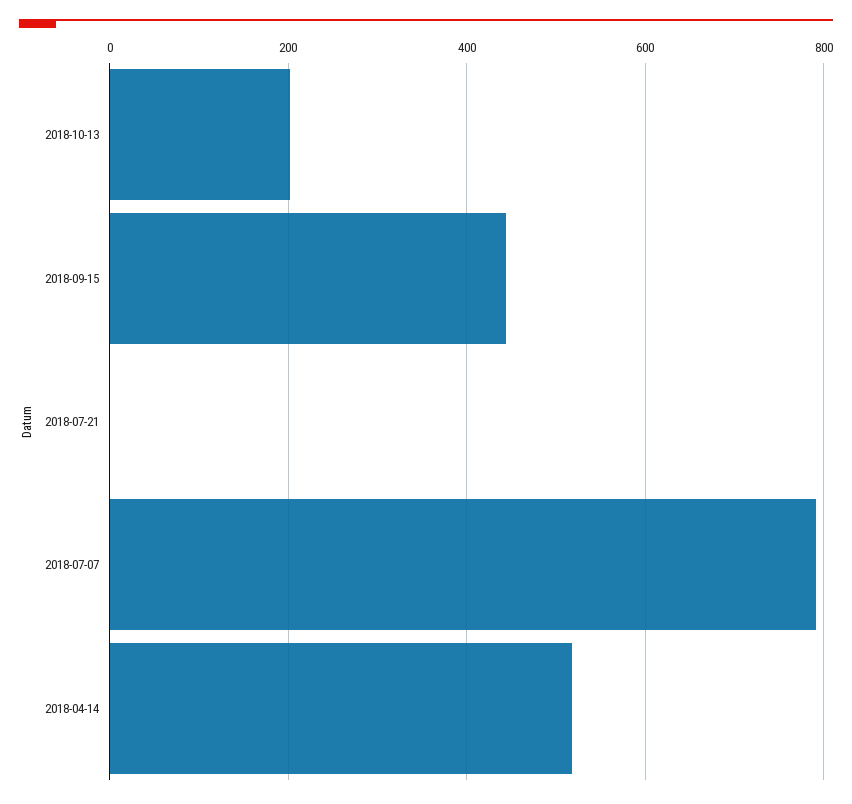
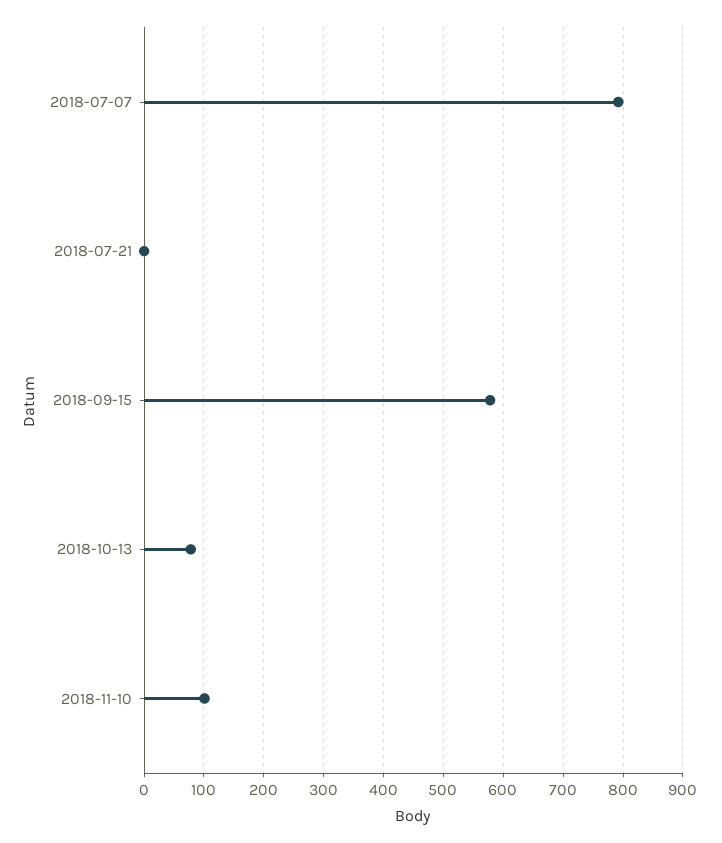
2018-10-13: 200 -> 80
2018-09-15: 440 -> 580
2018-04-14: 520 -> none
2018-11-10: none -> 100

